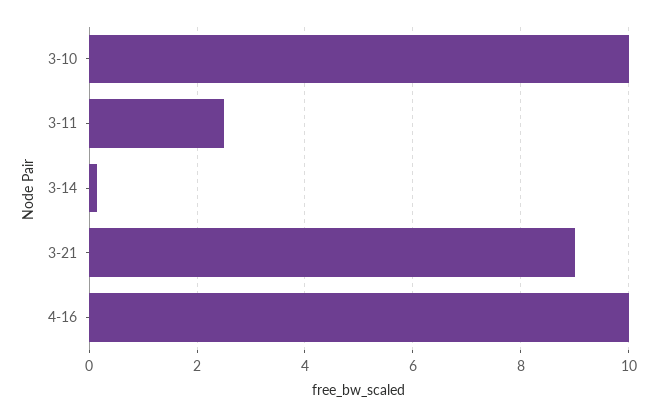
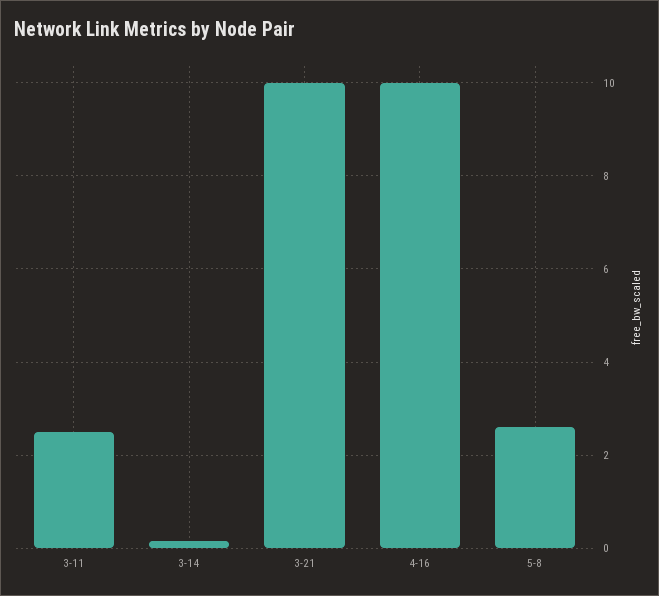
3-10: 10 -> none
3-21: 9 -> 10
5-8: none -> 2.6

